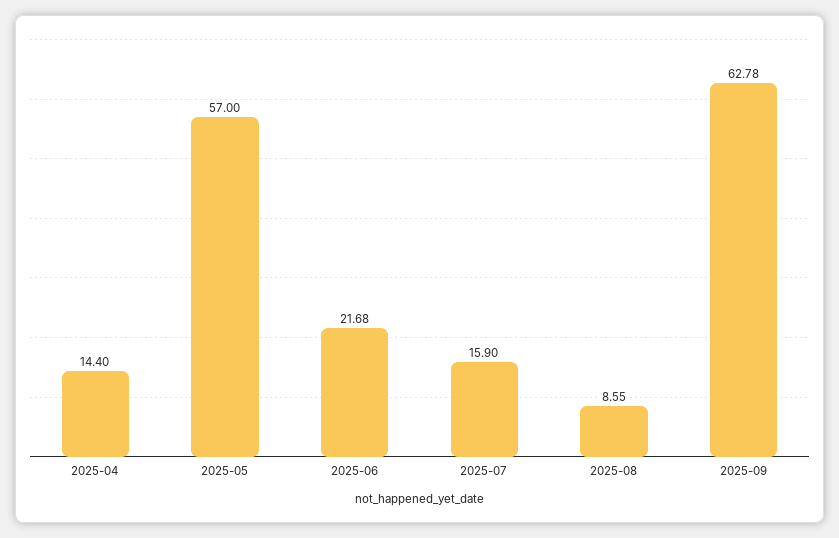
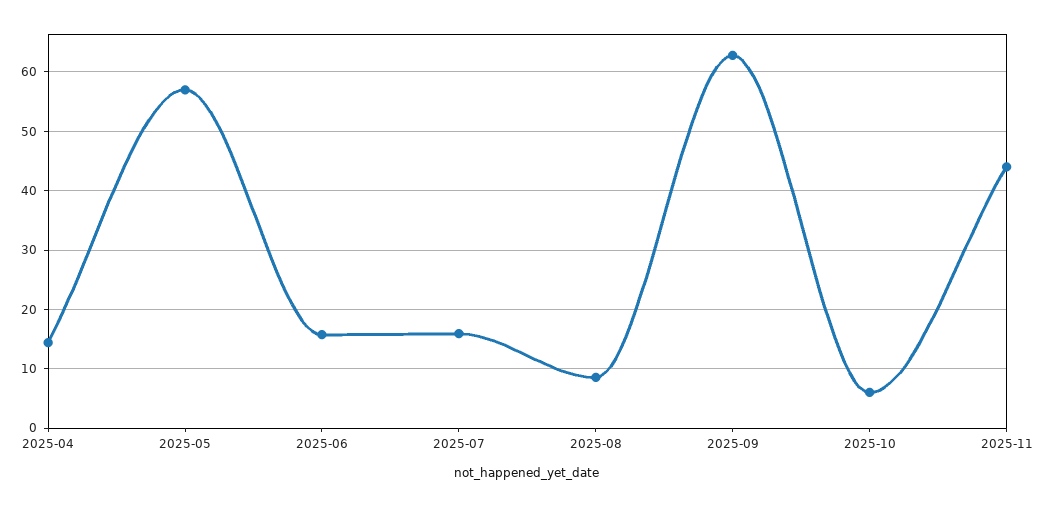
2025-06: 21.68 -> 16
2025-10: none -> 6
2025-11: none -> 44

